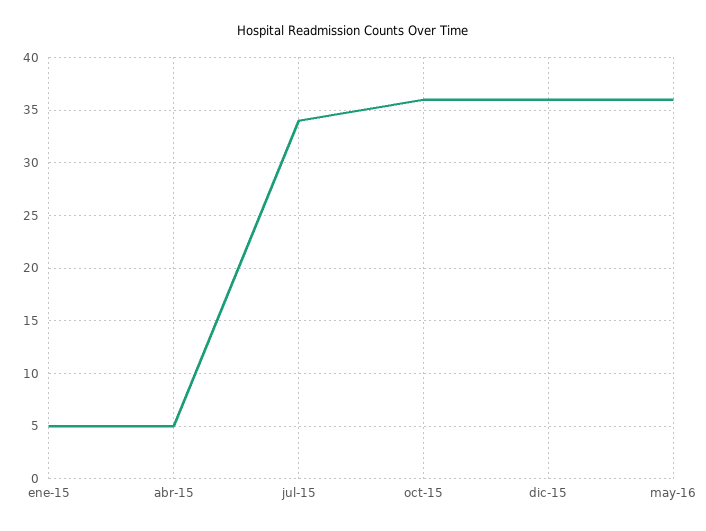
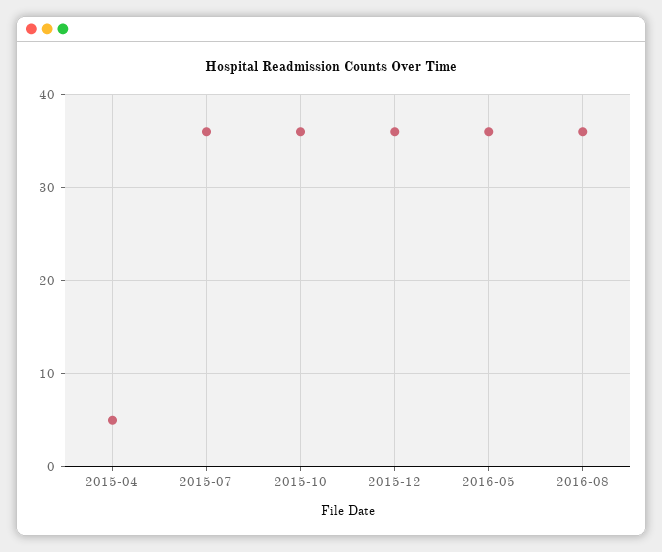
ene-15: 5 -> none
jul-15: 34 -> 36
2016-08: none -> 36

